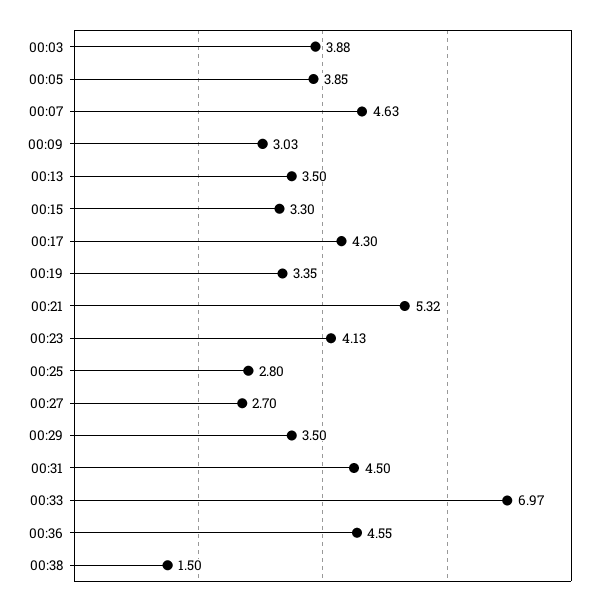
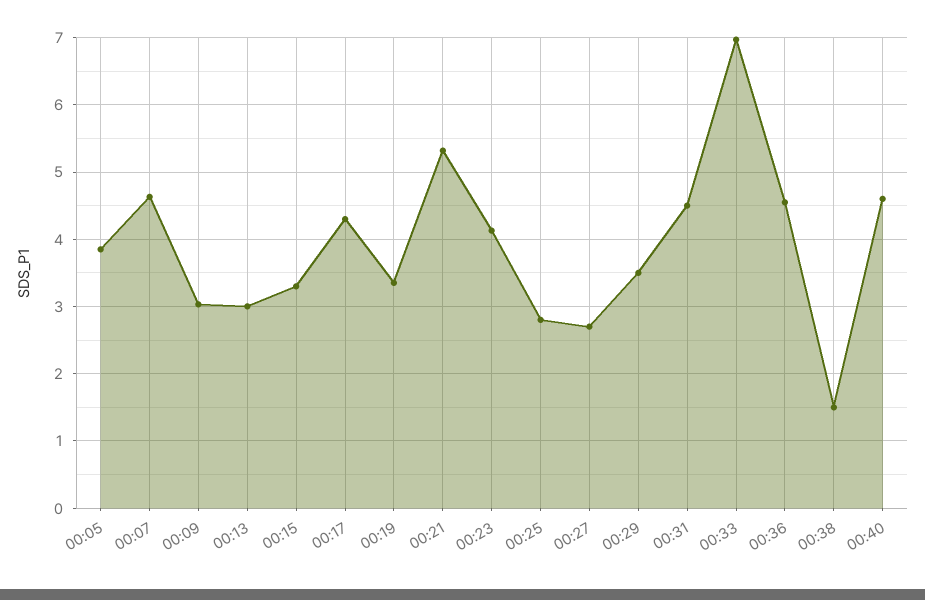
00:03: 3.88 -> none
00:13: 3.5 -> 3
00:40: none -> 4.6

